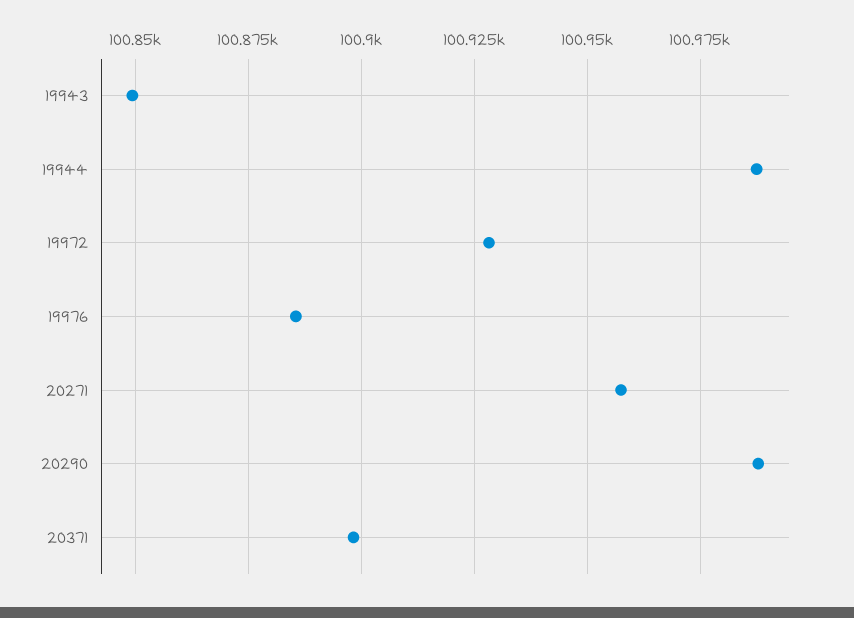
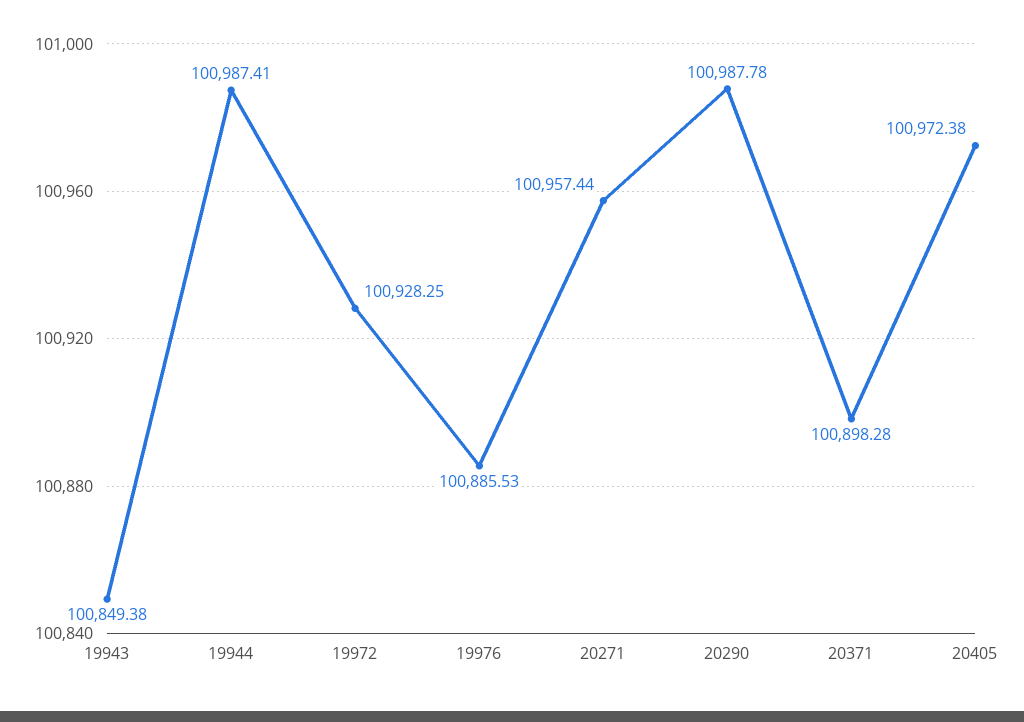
20405: none -> 100972.38

